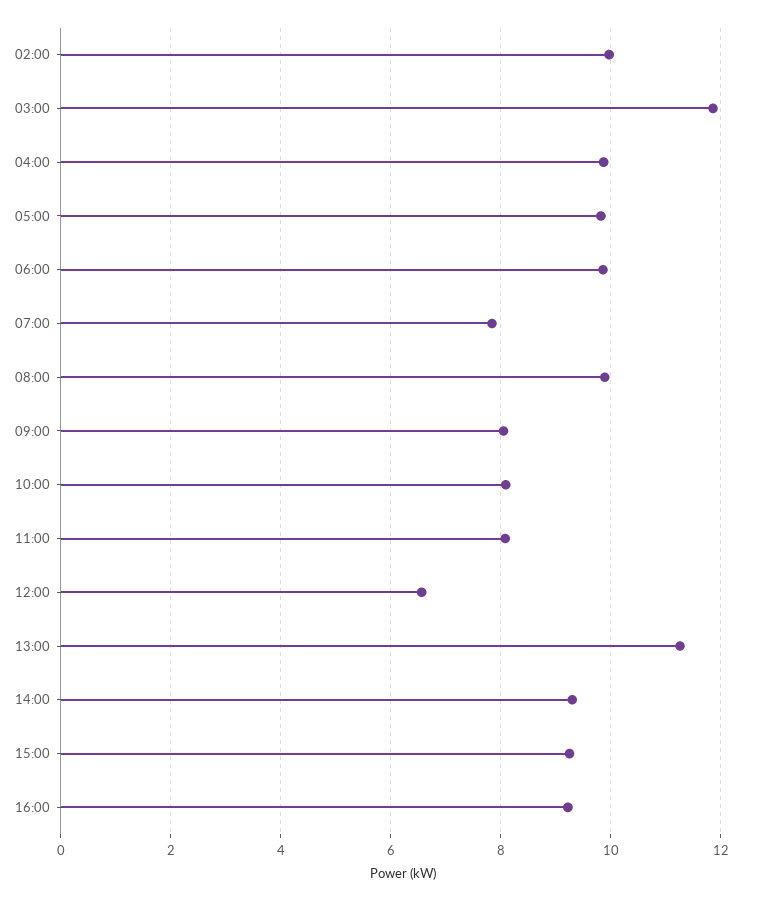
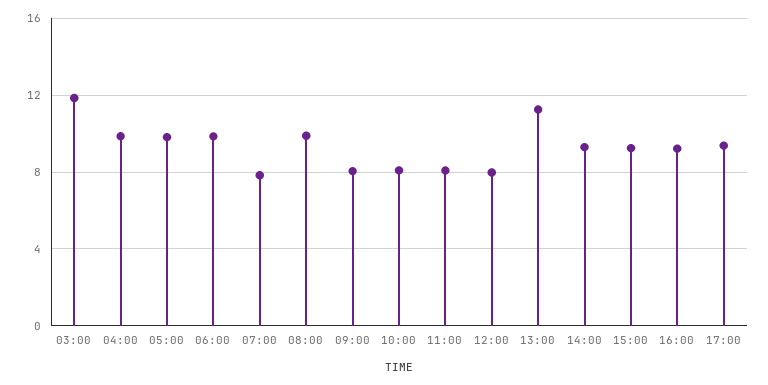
02:00: 10 -> none
12:00: 6.6 -> 8
17:00: none -> 9.5

